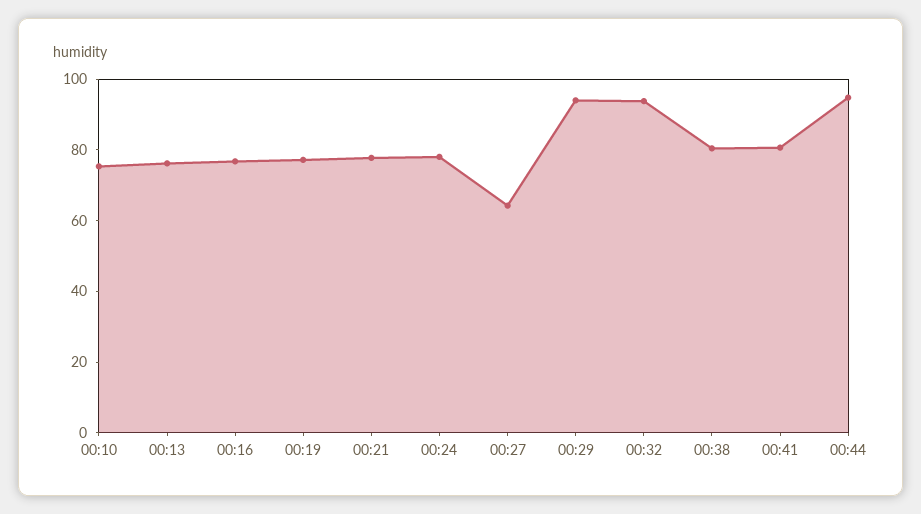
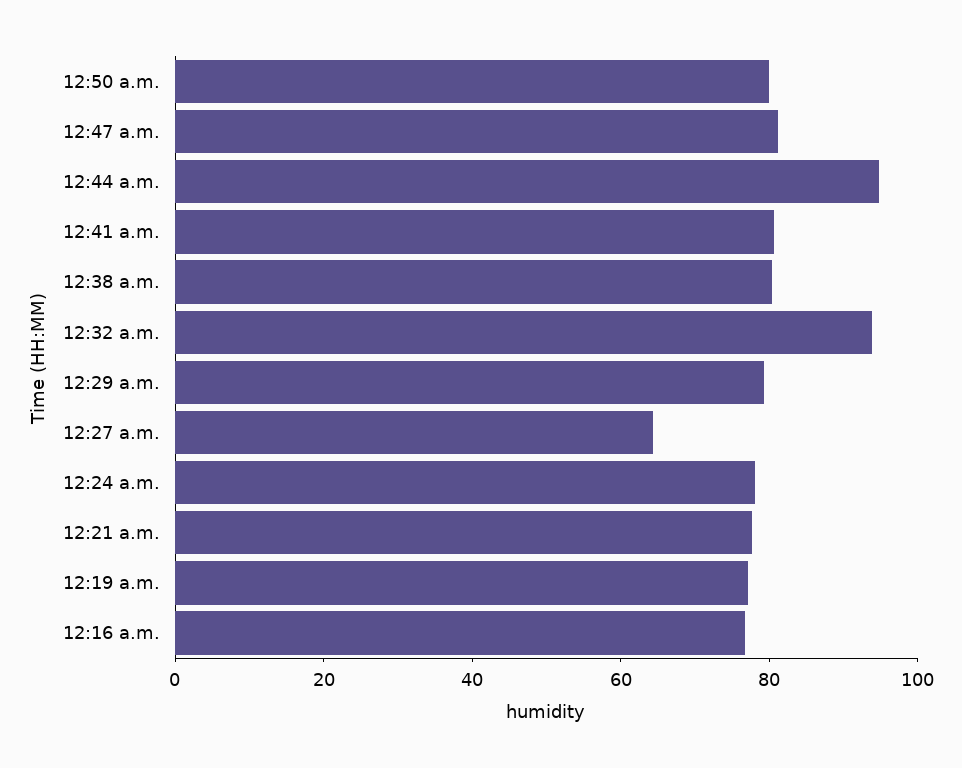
00:10: 75 -> none
00:13: 75 -> none
00:29: 95 -> 80
12:50 a.m.: none -> 80
12:47 a.m.: none -> 80

